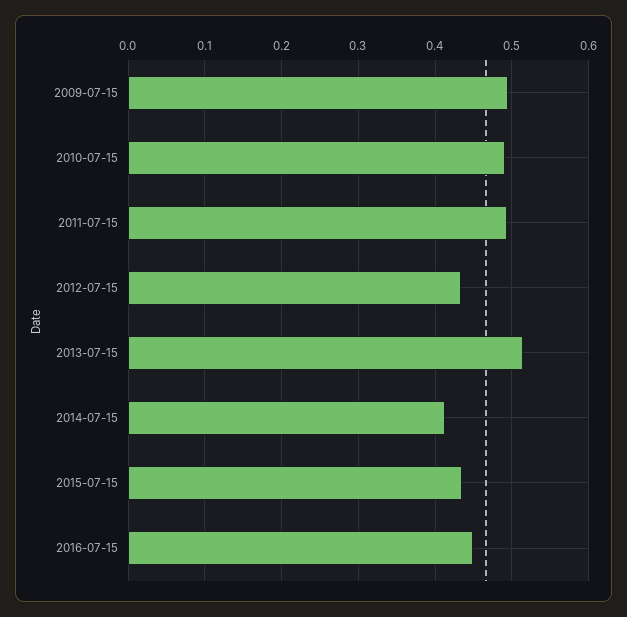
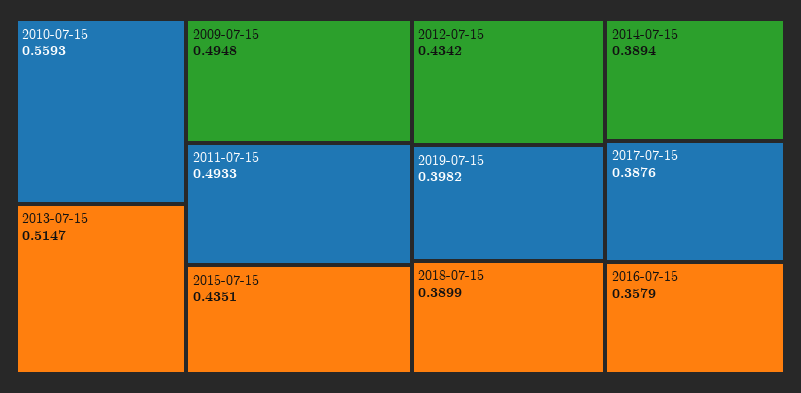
2010-07-15: 0.49 -> 0.5593
2014-07-15: 0.41 -> 0.3894
2016-07-15: 0.45 -> 0.3579
2019-07-15: none -> 0.3982
2018-07-15: none -> 0.3899
2017-07-15: none -> 0.3876

